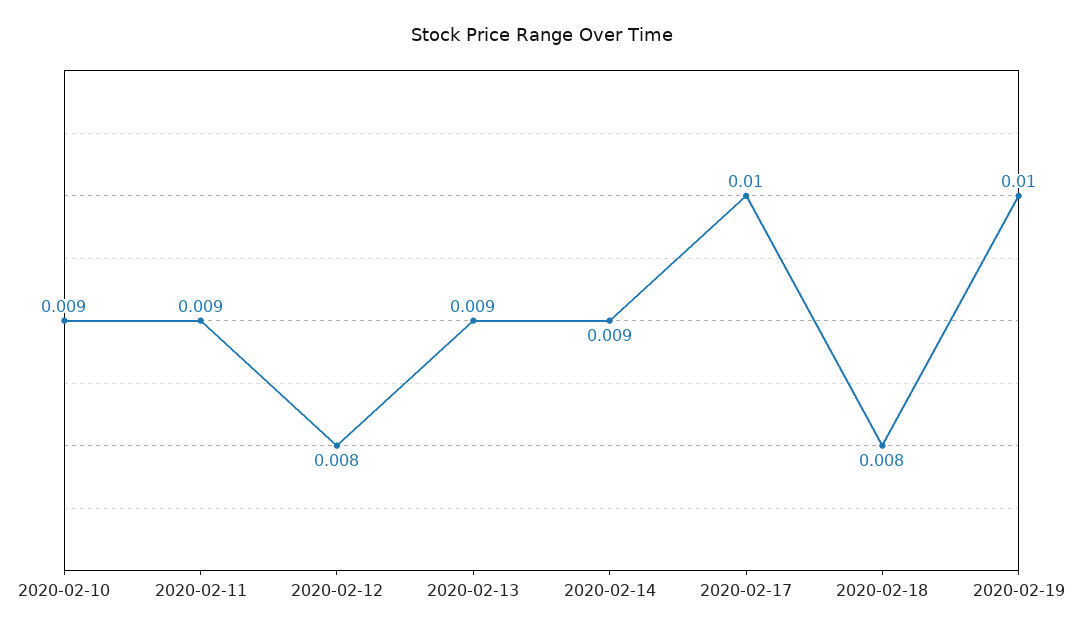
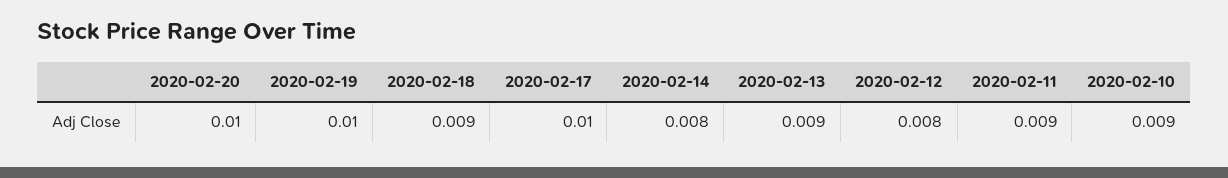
2020-02-14: 0.009 -> 0.008
2020-02-18: 0.008 -> 0.009
2020-02-20: none -> 0.01

